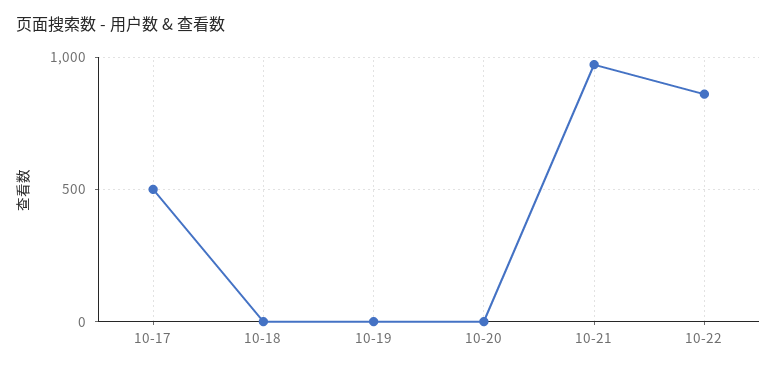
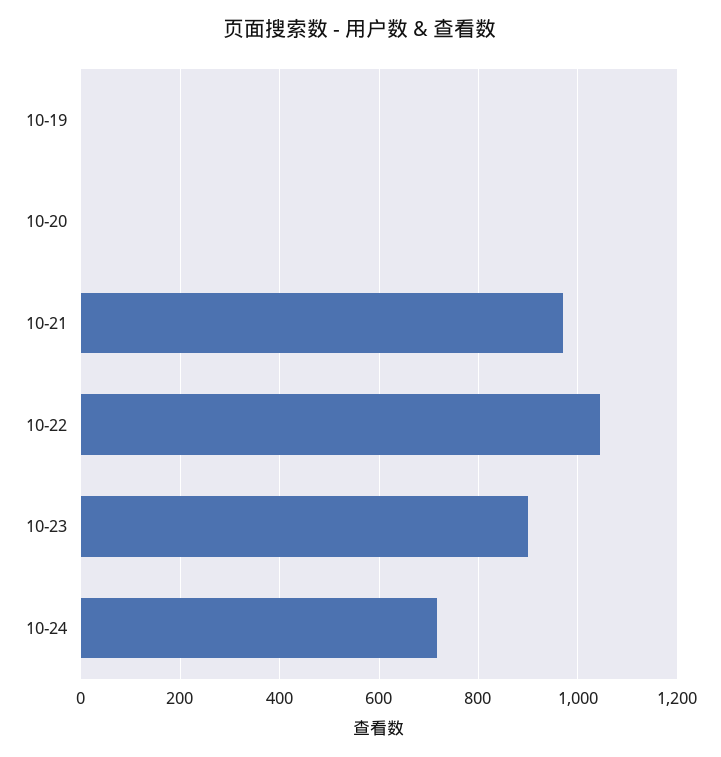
10-17: 500 -> none
10-18: 0 -> none
10-22: 850 -> 1040
10-23: none -> 900
10-24: none -> 720

